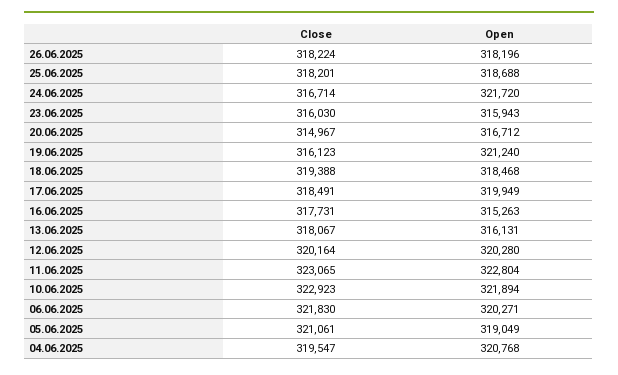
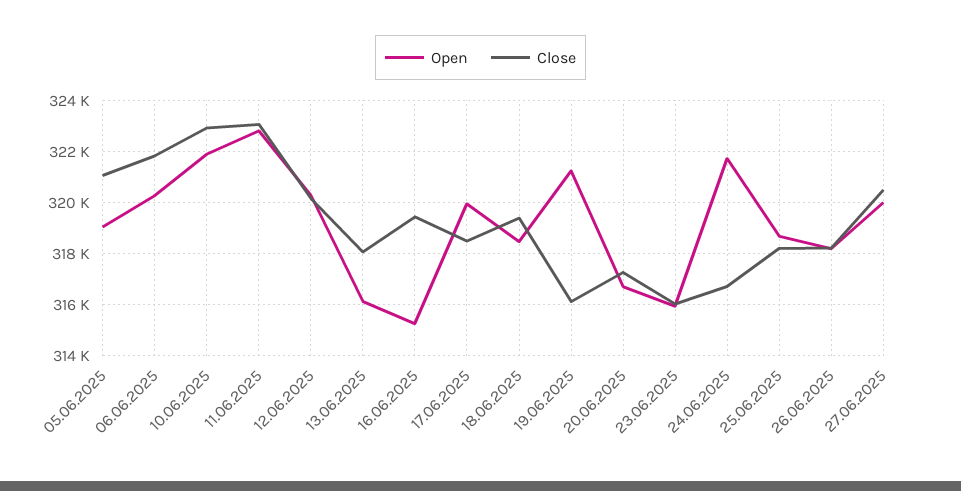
Close, 20.06.2025: 314967 -> 317250
Close, 16.06.2025: 317731 -> 319500
Close, 04.06.2025: 319547 -> none
Open, 04.06.2025: 320768 -> none
Open, 27.06.2025: none -> 320000
Close, 27.06.2025: none -> 320500

